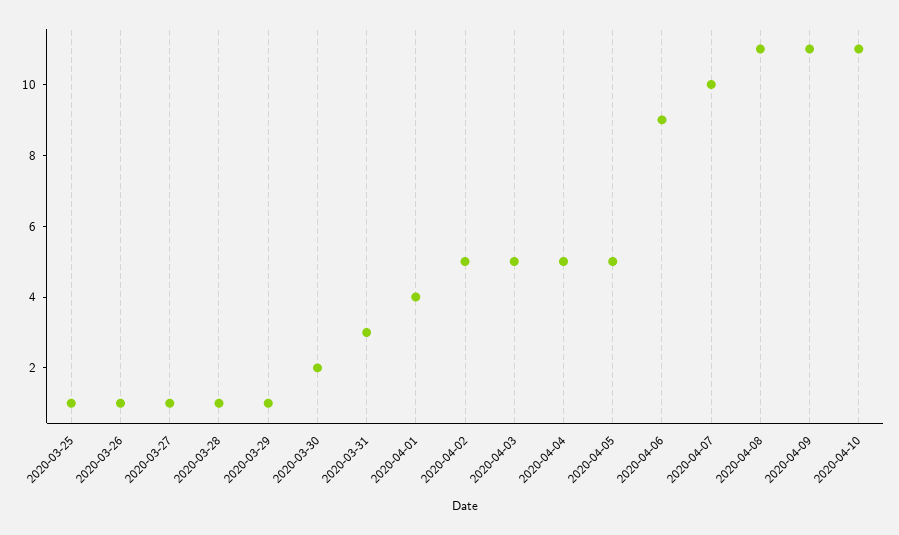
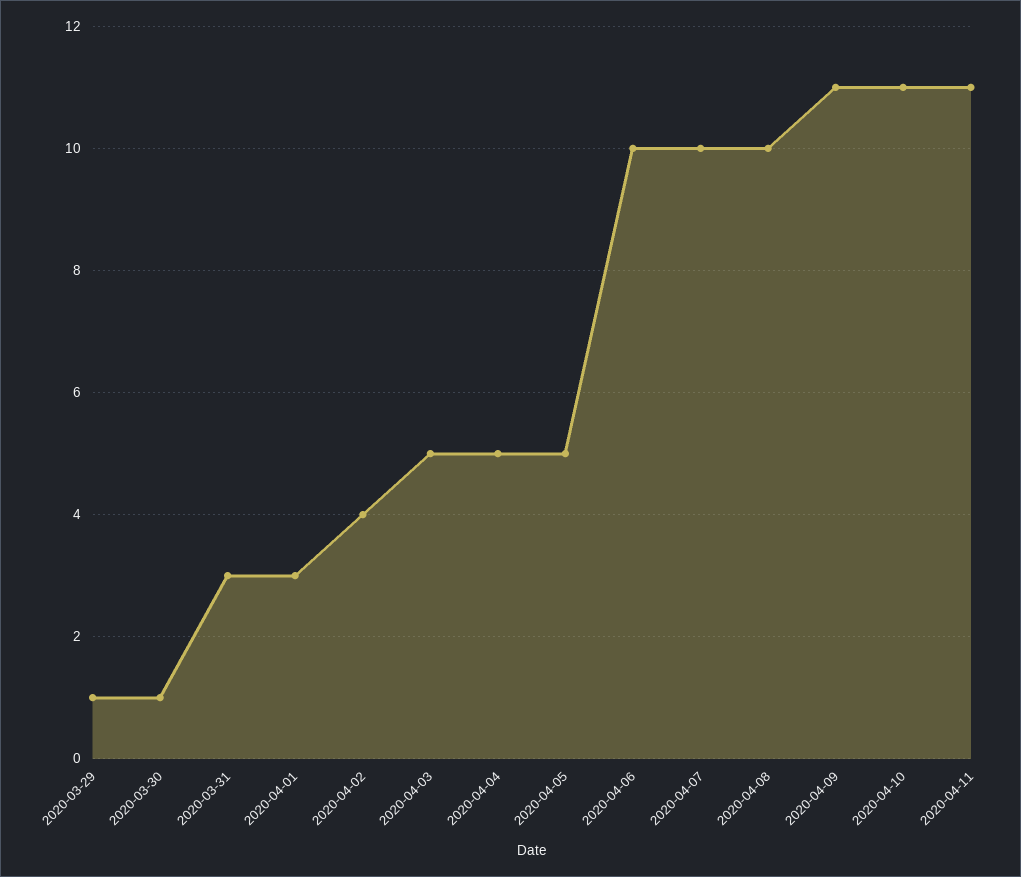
2020-03-25: 1 -> none
2020-03-26: 1 -> none
2020-03-27: 1 -> none
2020-03-28: 1 -> none
2020-03-30: 2 -> 1
2020-04-01: 4 -> 3
2020-04-02: 5 -> 4
2020-04-06: 9 -> 10
2020-04-08: 11 -> 10
2020-04-11: none -> 11

